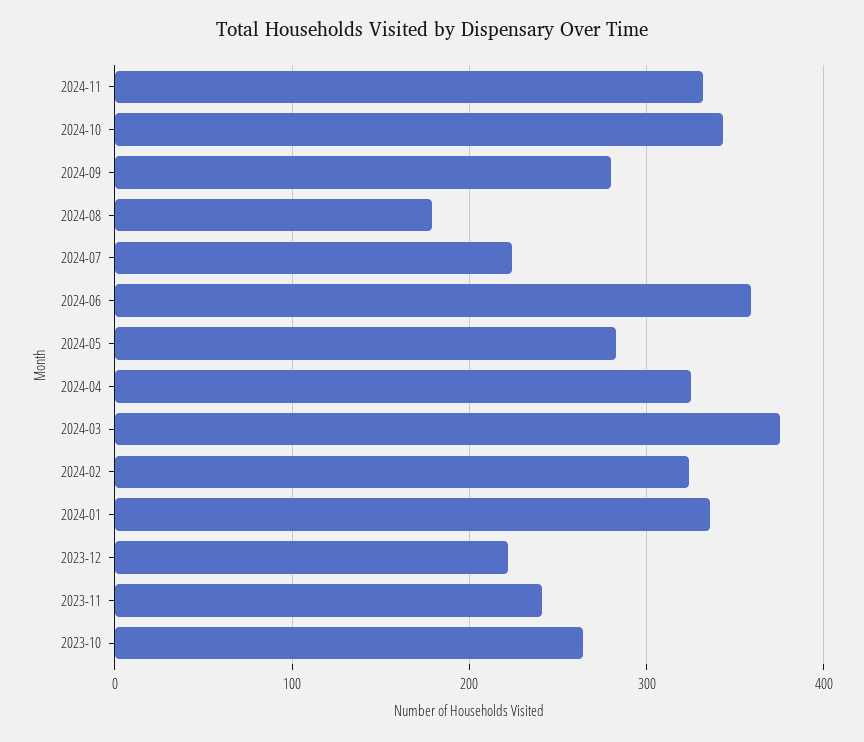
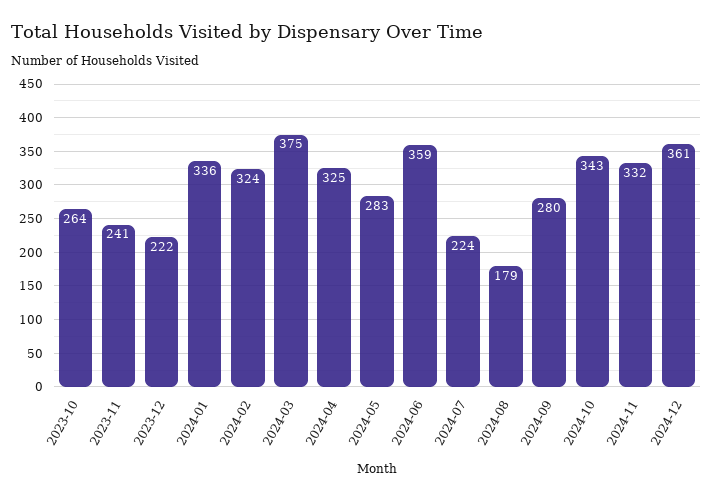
2024-12: none -> 361

